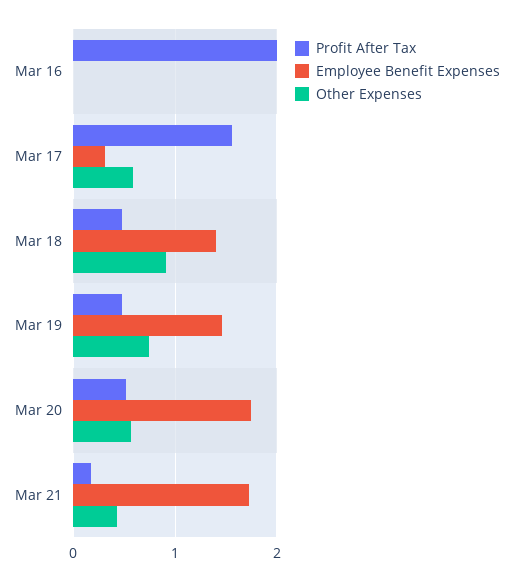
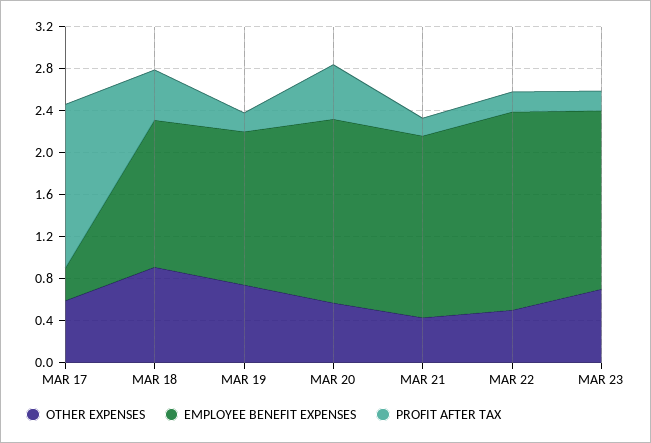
Profit After Tax, Mar 16: 2 -> none
Employee Benefit Expenses, Mar 16: 0 -> none
Other Expenses, Mar 16: 0 -> none
Profit After Tax, Mar 19: 0.5 -> 0.2
Other Expenses, MAR 22: none -> 0.5
Employee Benefit Expenses, MAR 22: none -> 1.9
Profit After Tax, MAR 22: none -> 0.2
Other Expenses, MAR 23: none -> 0.7
Employee Benefit Expenses, MAR 23: none -> 1.7
Profit After Tax, MAR 23: none -> 0.2

